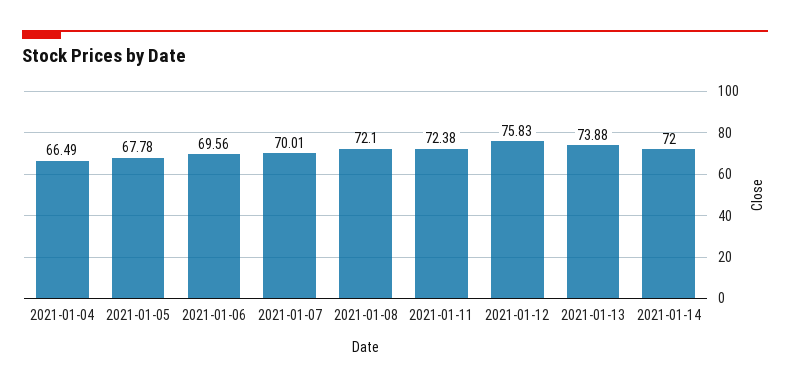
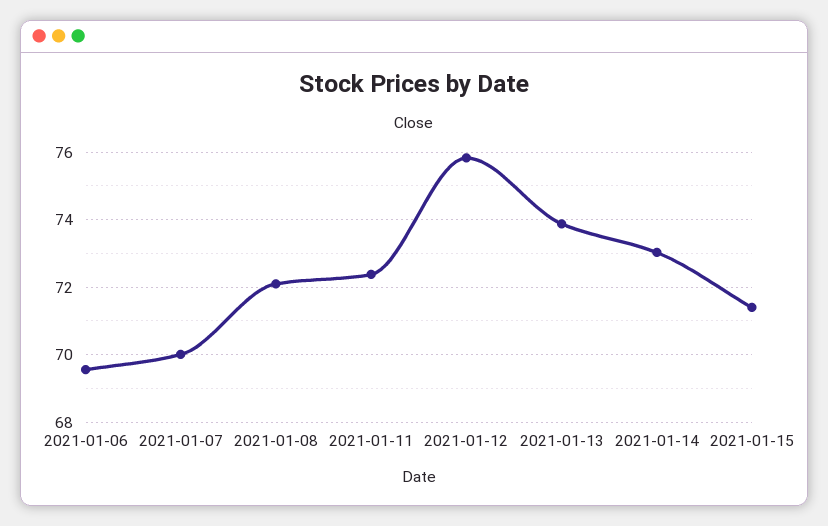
2021-01-04: 66.49 -> none
2021-01-05: 67.78 -> none
2021-01-14: 72 -> 73
2021-01-15: none -> 71.4

